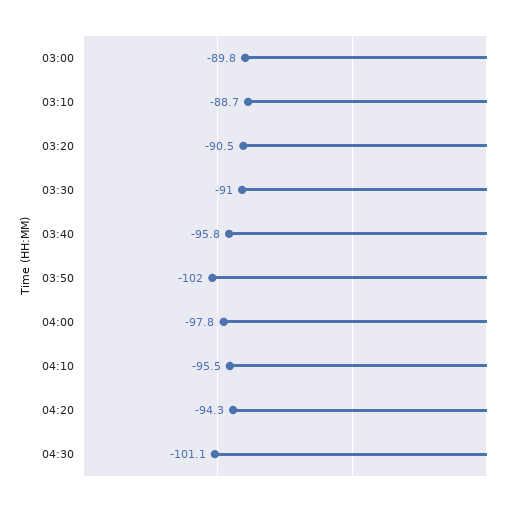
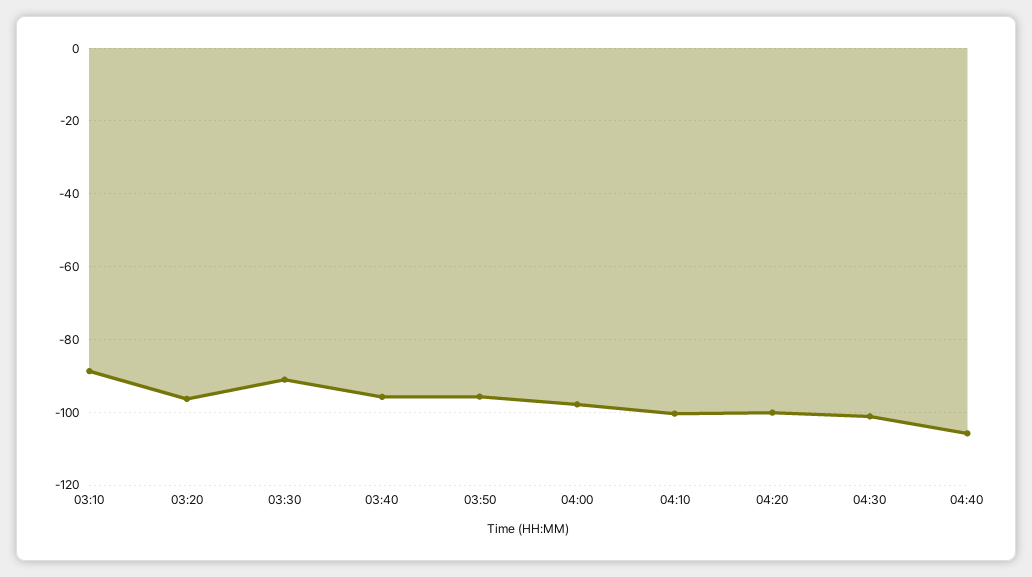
03:00: -89.8 -> none
03:20: -90.5 -> -96
03:50: -102 -> -96
04:10: -95.5 -> -100
04:20: -94.3 -> -100
04:40: none -> -106

